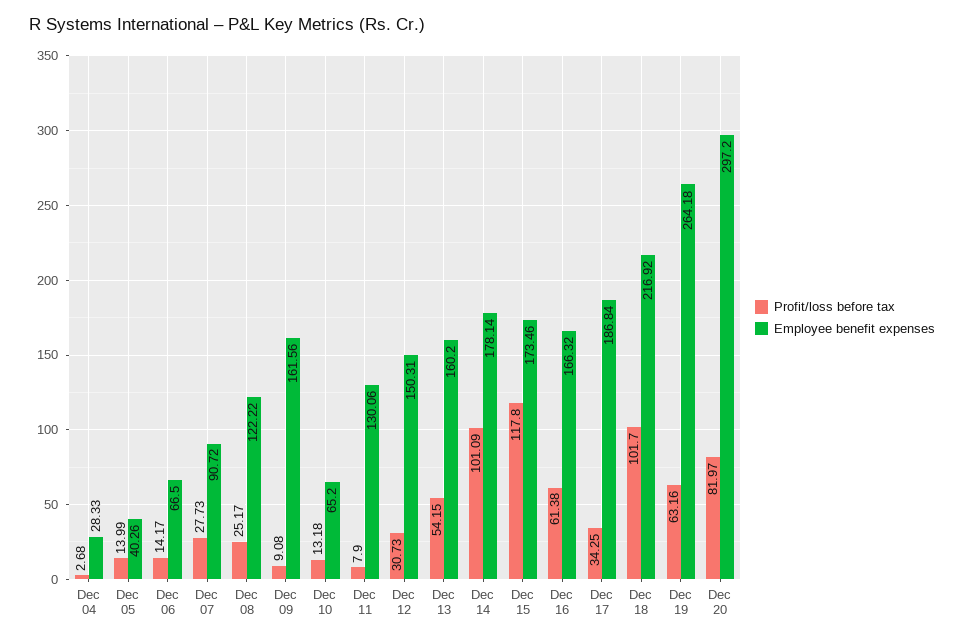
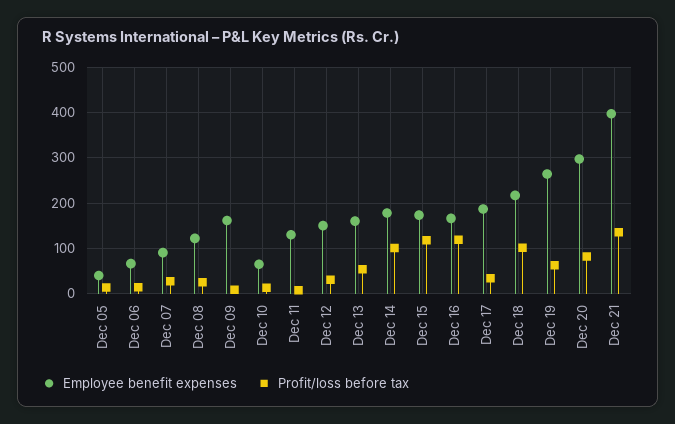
Profit/loss before tax, Dec 04: 2.68 -> none
Employee benefit expenses, Dec 04: 28.33 -> none
Profit/loss before tax, Dec 16: 61.38 -> 120
Employee benefit expenses, Dec 21: none -> 400
Profit/loss before tax, Dec 21: none -> 140

